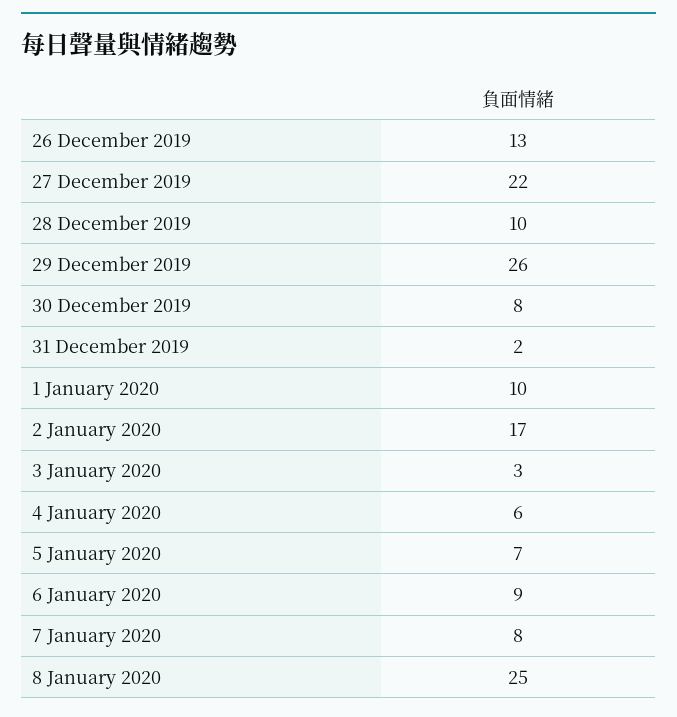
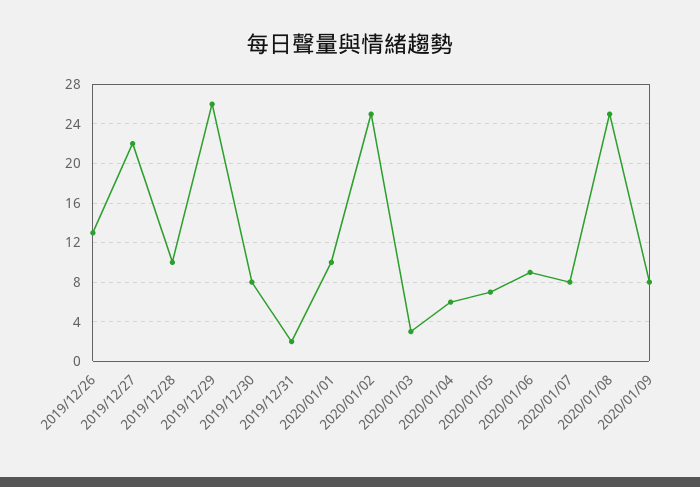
2 January 2020: 17 -> 25
2020/01/09: none -> 8

